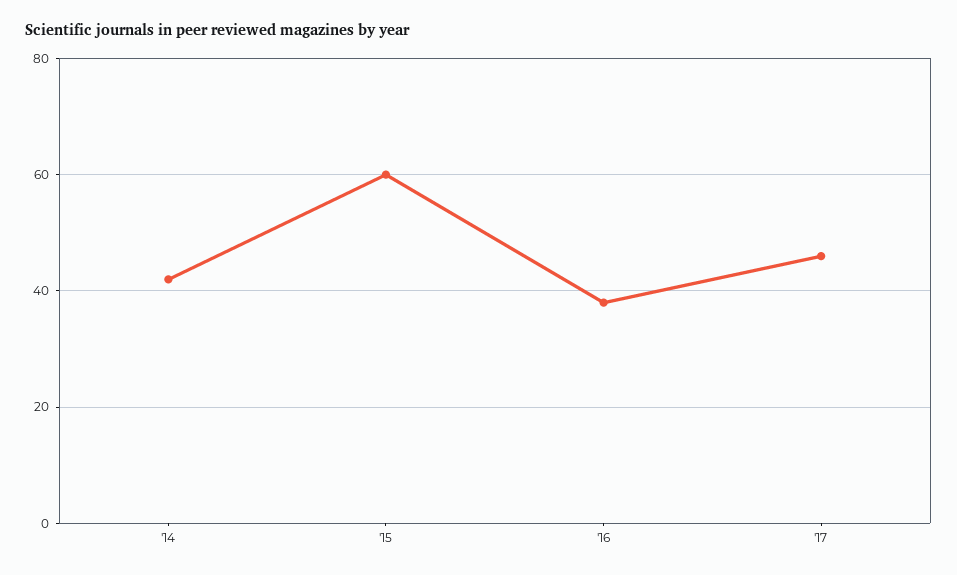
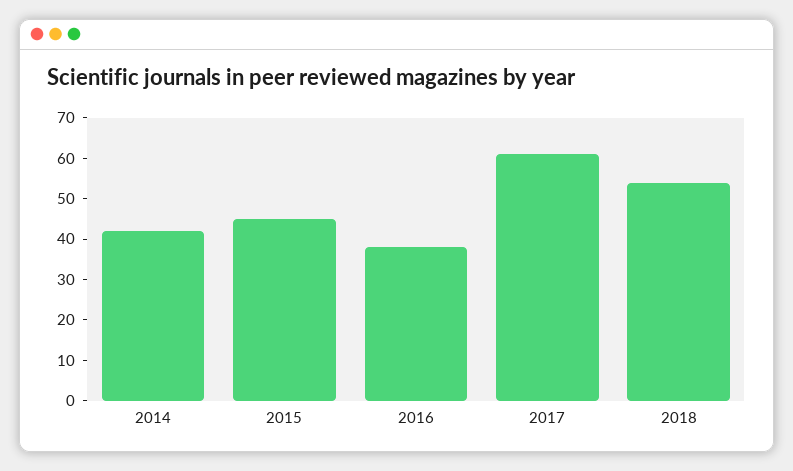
'15: 60 -> 45
'17: 45 -> 60
2018: none -> 55

